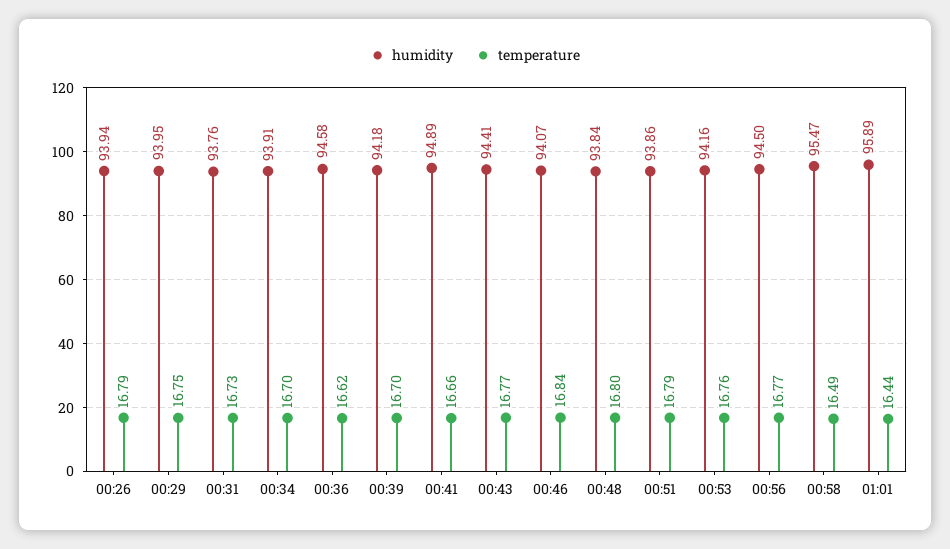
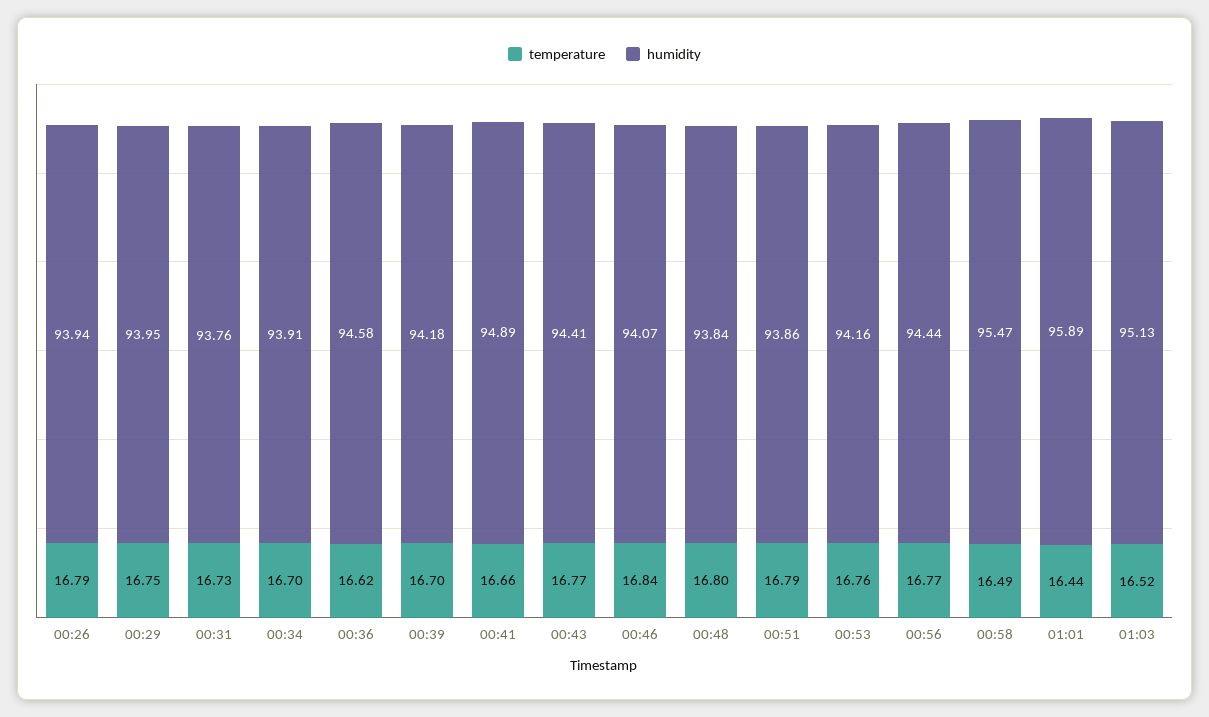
humidity, 00:56: 94.5 -> 94.44
temperature, 01:03: none -> 16.52
humidity, 01:03: none -> 95.13

